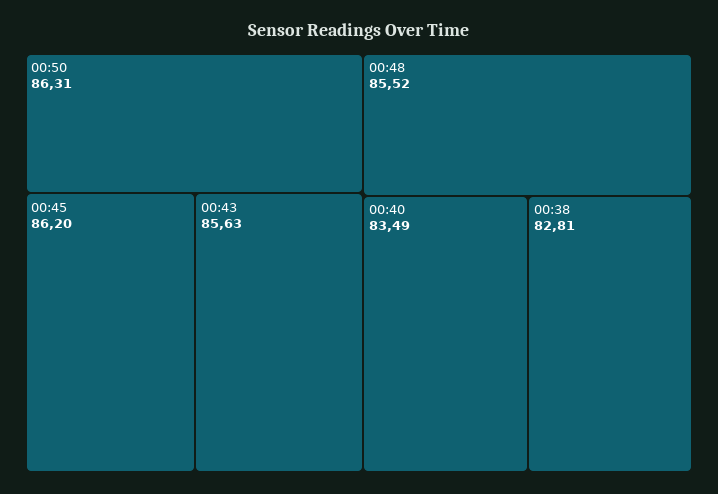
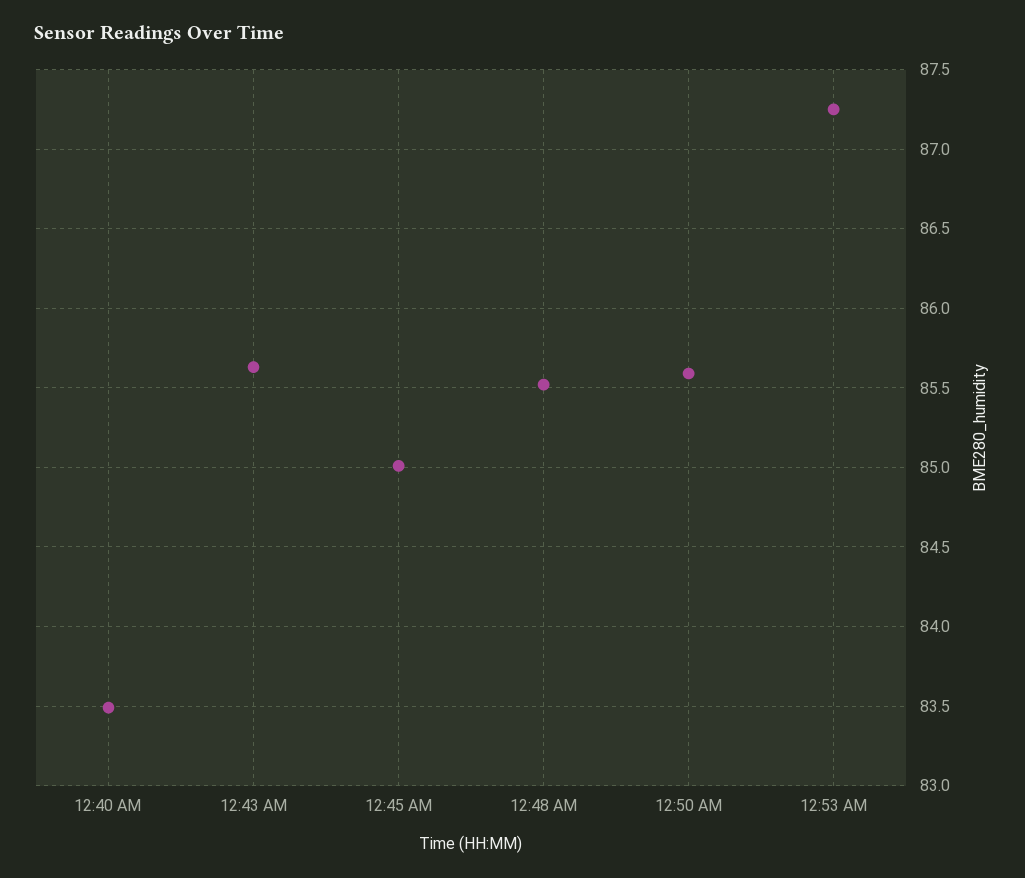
00:50: 86.31 -> 85.6
00:45: 86.2 -> 85
00:38: 82.81 -> none
12:53 AM: none -> 87.25

